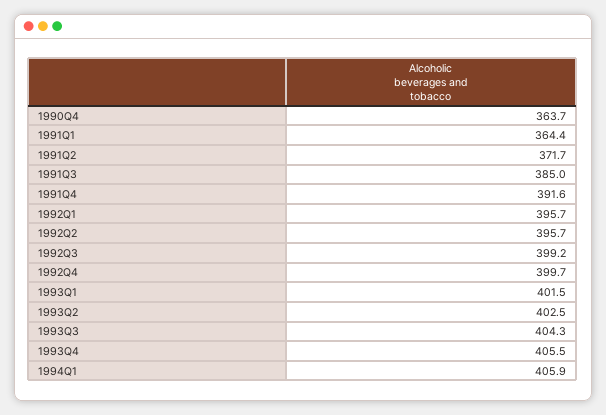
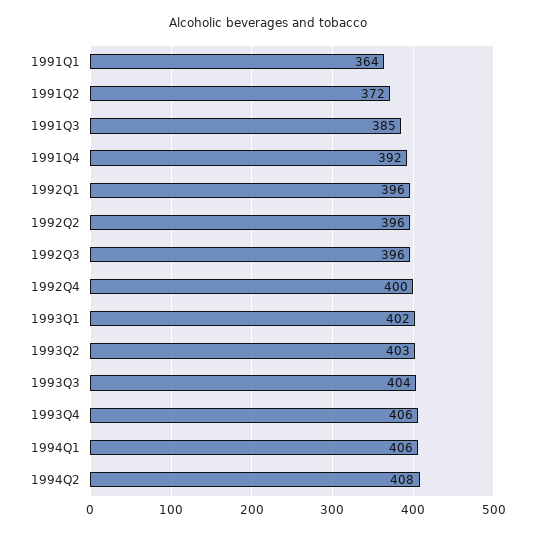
1990Q4: 363.7 -> none
1992Q3: 399.2 -> 396
1994Q2: none -> 408

